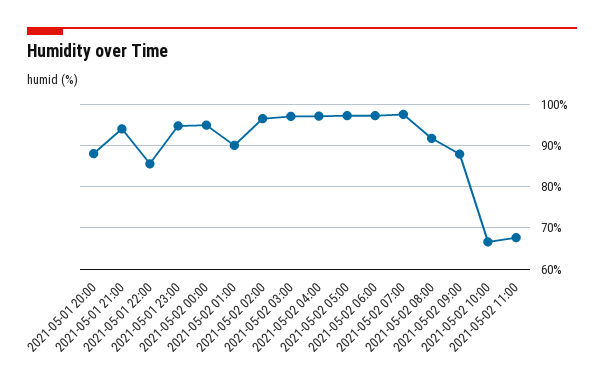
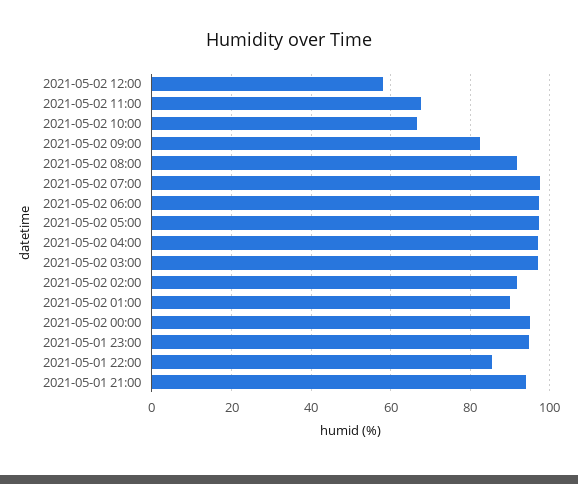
2021-05-01 20:00: 88 -> none
2021-05-02 02:00: 96 -> 92
2021-05-02 09:00: 88 -> 82
2021-05-02 12:00: none -> 58

